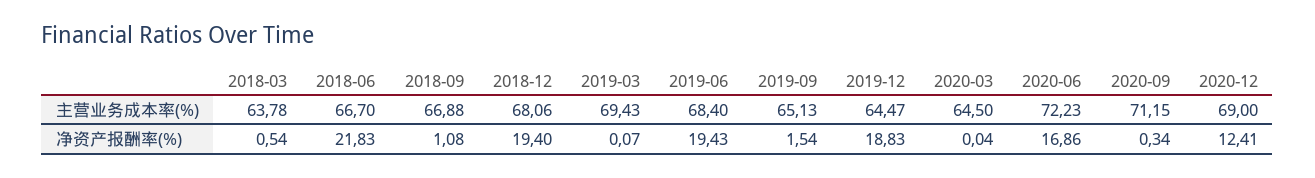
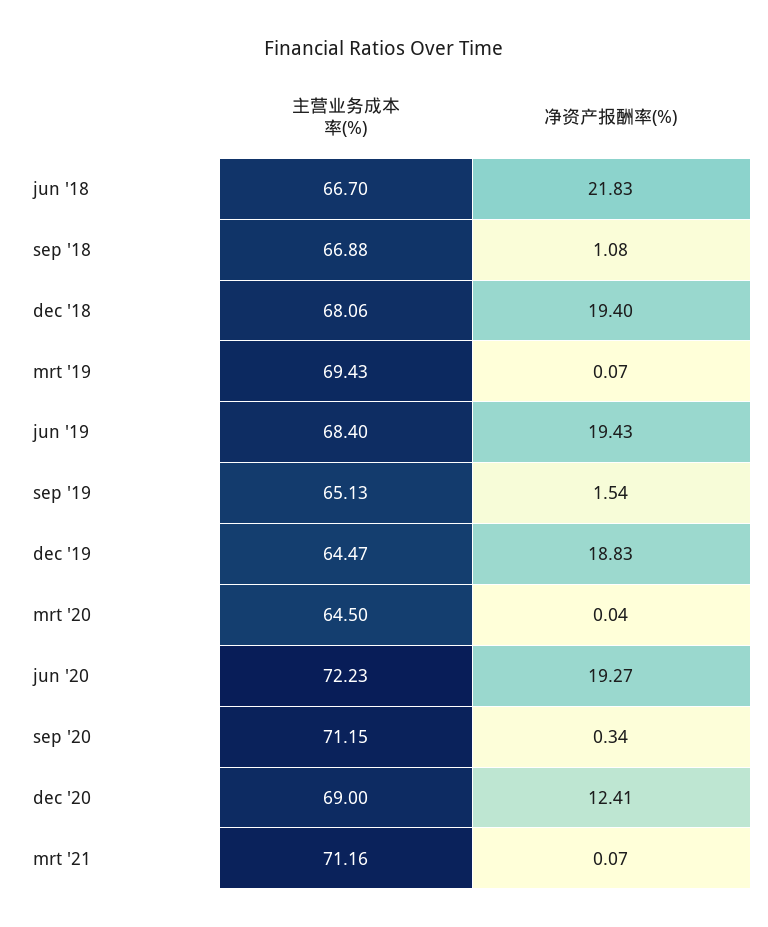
2018-03, 主营业务成本率(%): 63.78 -> none
2018-03, 净资产报酬率(%): 0.54 -> none
2020-06, 净资产报酬率(%): 16.86 -> 19.27
mrt '21, 主营业务成本率(%): none -> 71.16
mrt '21, 净资产报酬率(%): none -> 0.07

